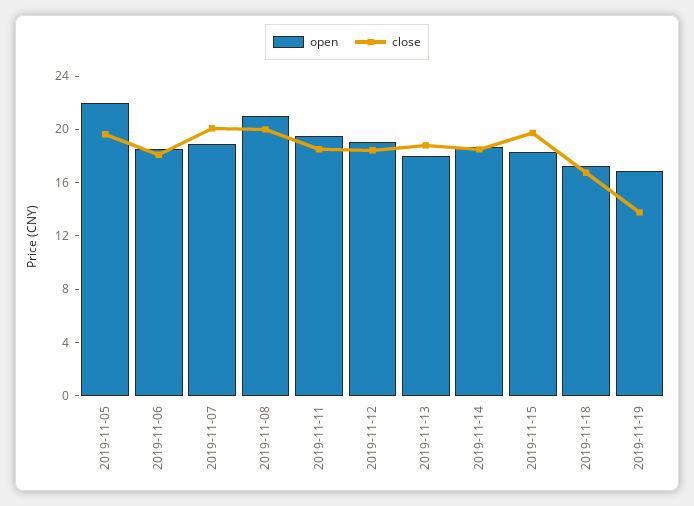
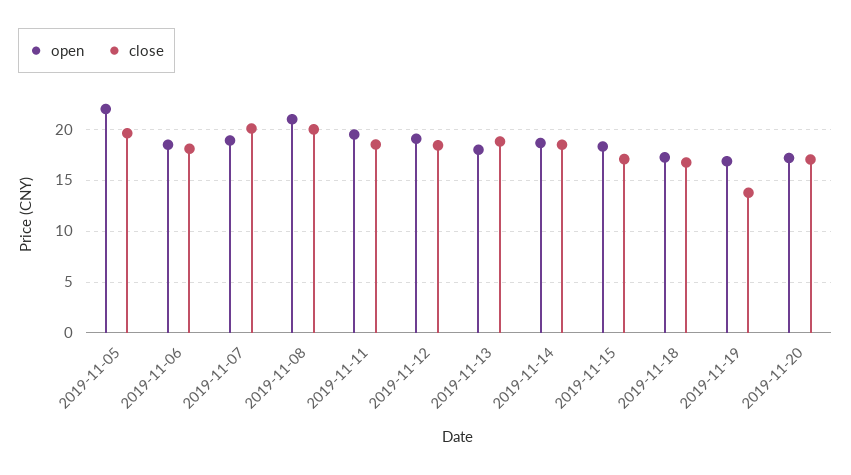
close, 2019-11-15: 20 -> 17
open, 2019-11-20: none -> 17
close, 2019-11-20: none -> 17

